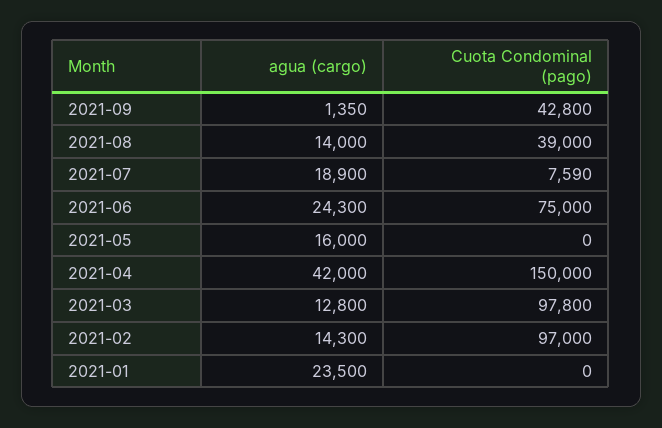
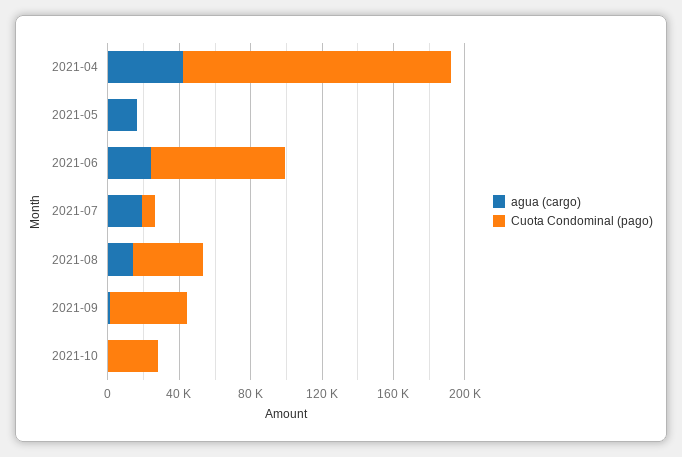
agua (cargo), 2021-03: 12800 -> none
Cuota Condominal (pago), 2021-03: 97800 -> none
agua (cargo), 2021-02: 14300 -> none
Cuota Condominal (pago), 2021-02: 97000 -> none
agua (cargo), 2021-01: 23500 -> none
Cuota Condominal (pago), 2021-01: 0 -> none
agua (cargo), 2021-10: none -> 0
Cuota Condominal (pago), 2021-10: none -> 30000

